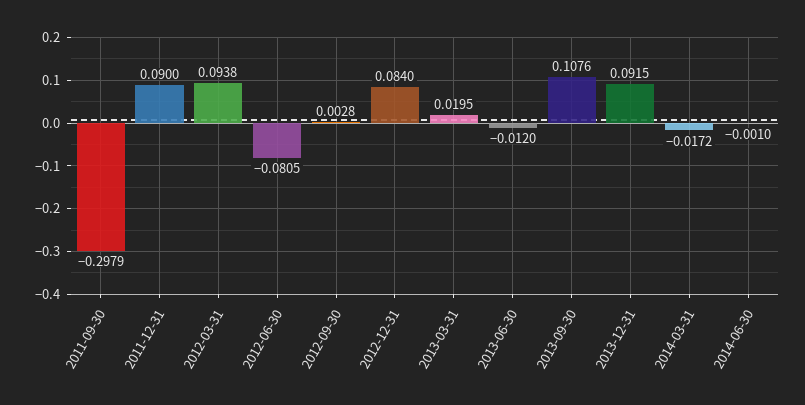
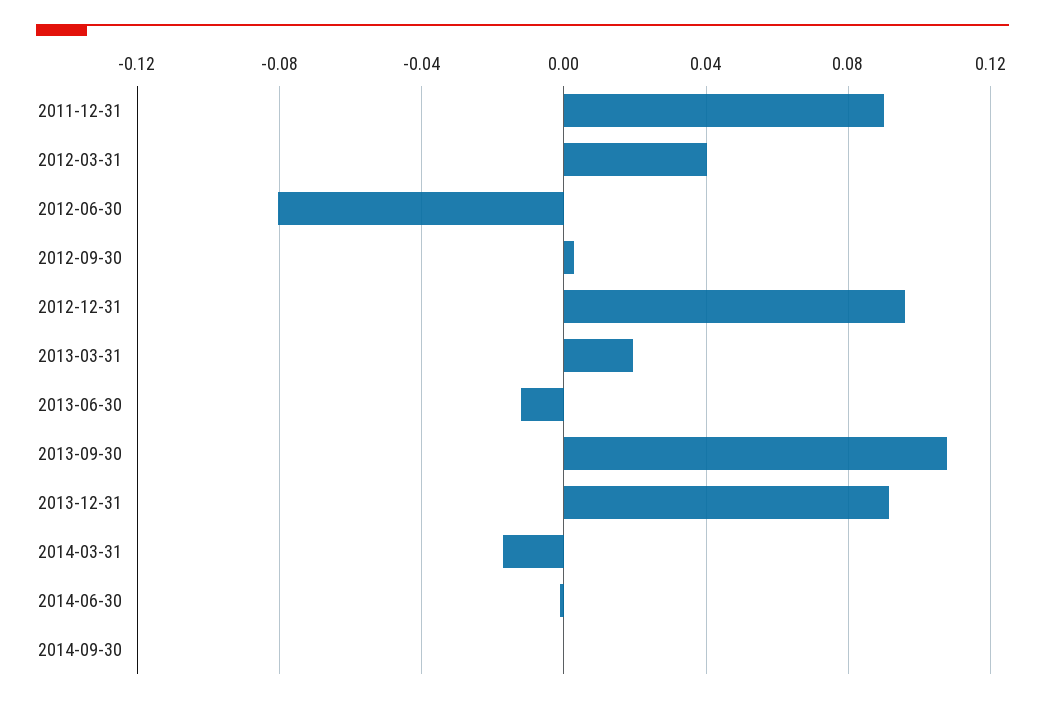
2011-09-30: -0.2979 -> none
2012-03-31: 0.0938 -> 0.04
2012-12-31: 0.084 -> 0.095
2014-09-30: none -> 0

